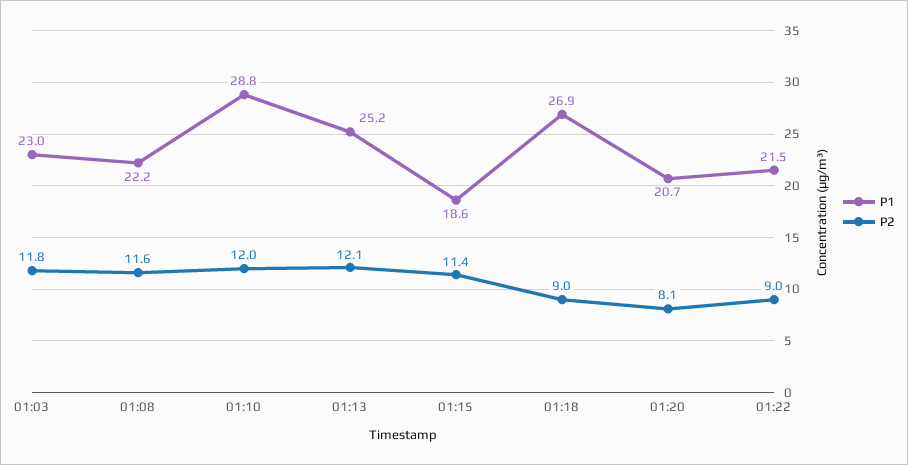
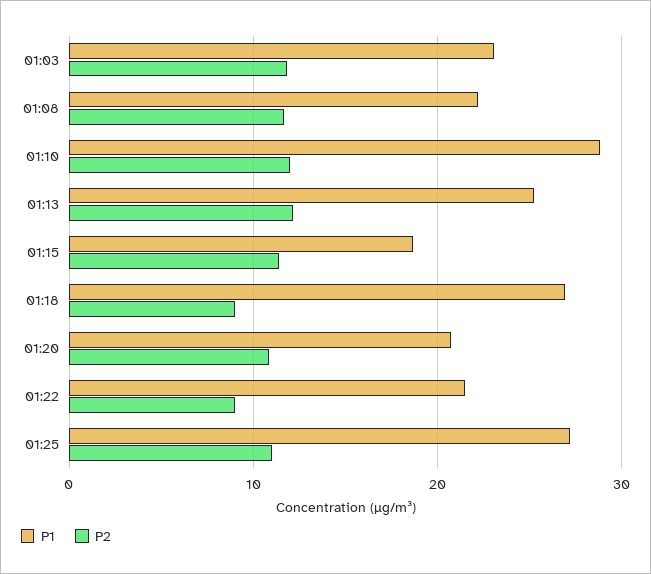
P2, 01:20: 8.1 -> 11
P1, 01:25: none -> 27
P2, 01:25: none -> 11

